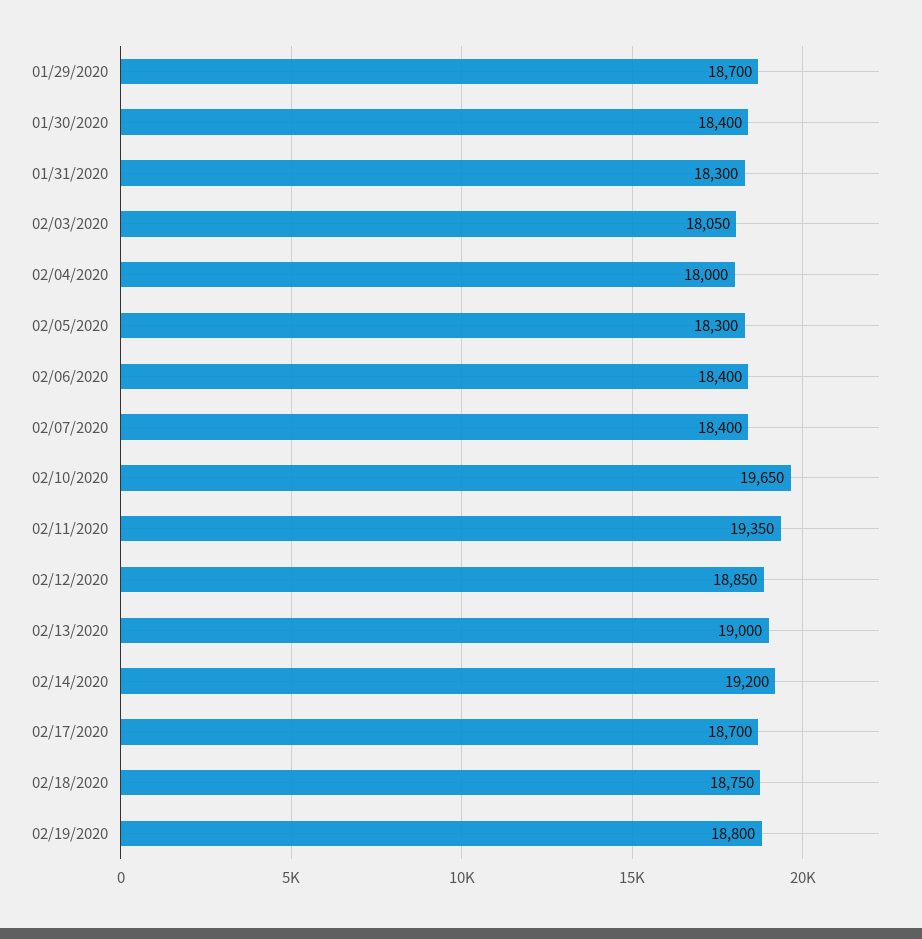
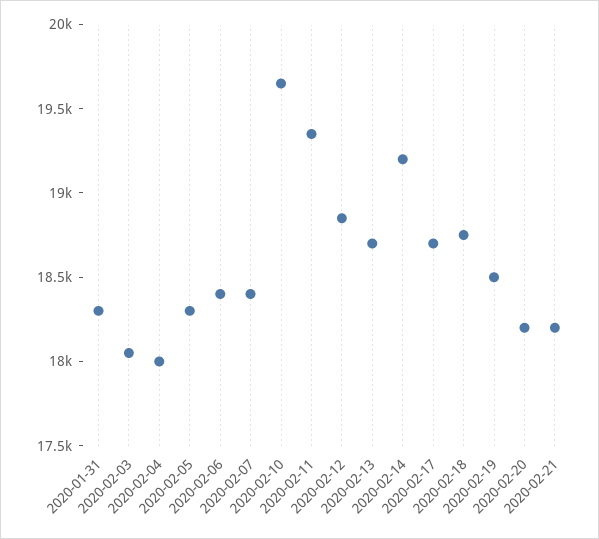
01/29/2020: 18700 -> none
01/30/2020: 18400 -> none
02/13/2020: 19000 -> 18700
02/19/2020: 18800 -> 18500
2020-02-20: none -> 18200
2020-02-21: none -> 18200

